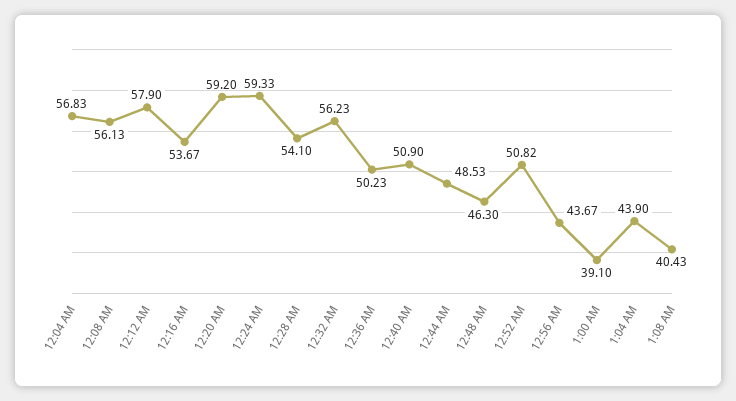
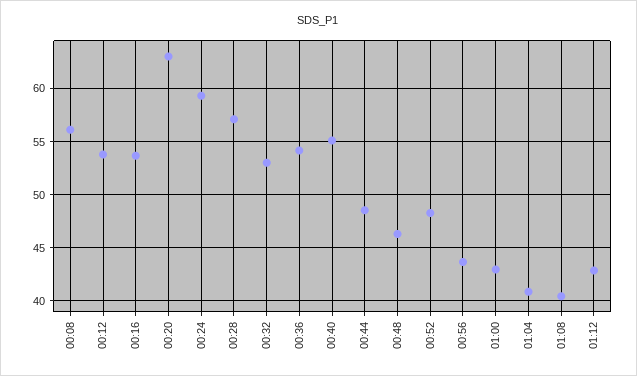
12:04 AM: 56.83 -> none
12:12 AM: 57.9 -> 54
12:20 AM: 59.2 -> 63
12:28 AM: 54.1 -> 57
12:32 AM: 56.23 -> 53
12:36 AM: 50.23 -> 54
12:40 AM: 50.9 -> 55
12:52 AM: 50.82 -> 48
1:00 AM: 39.1 -> 43
1:04 AM: 43.9 -> 41
01:12: none -> 43

